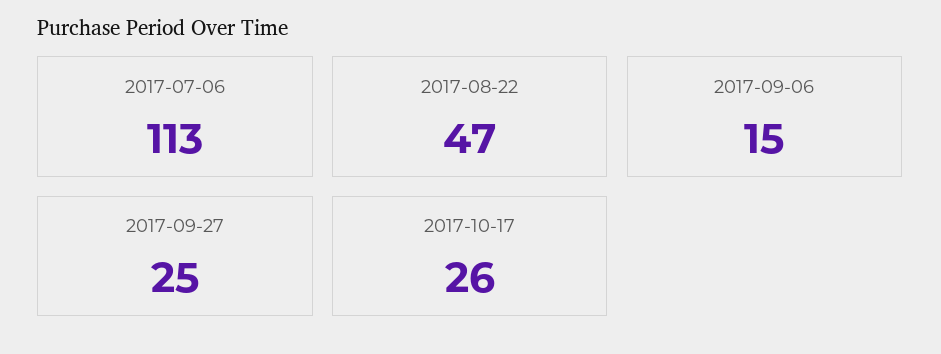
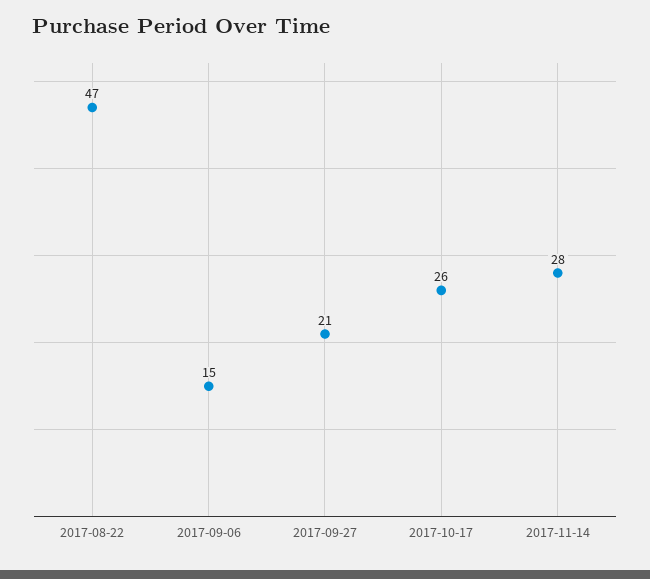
2017-07-06: 113 -> none
2017-09-27: 25 -> 21
2017-11-14: none -> 28

